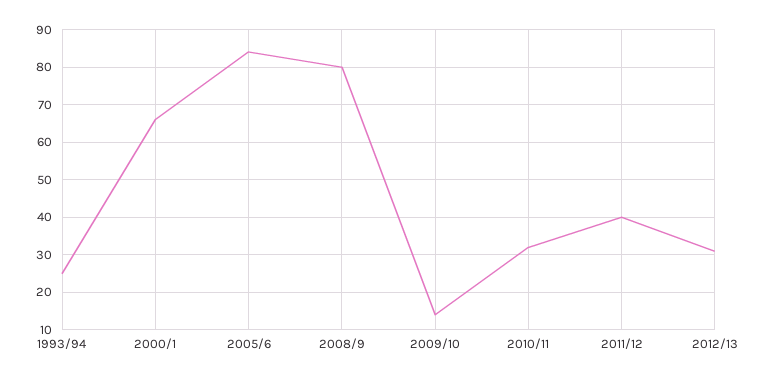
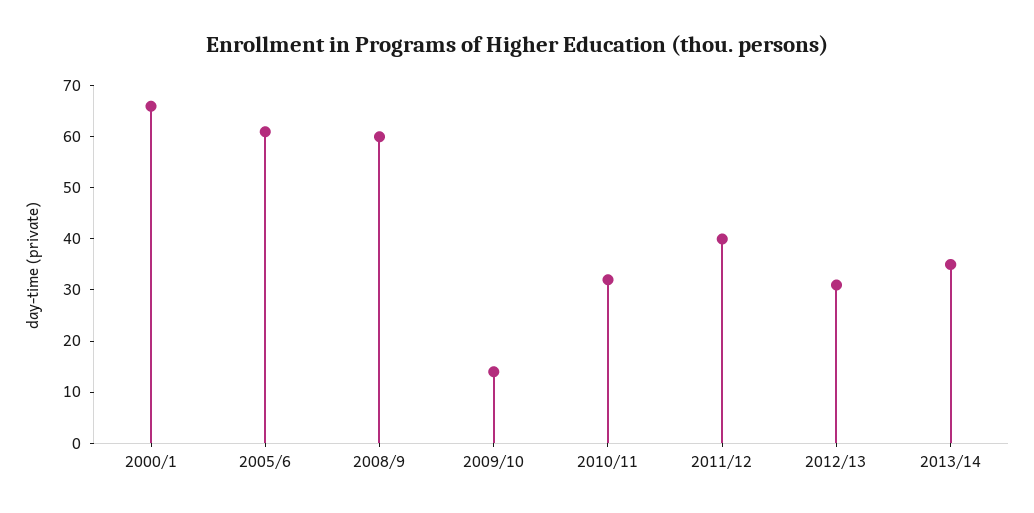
1993/94: 25 -> none
2005/6: 85 -> 60
2008/9: 80 -> 60
2013/14: none -> 35

